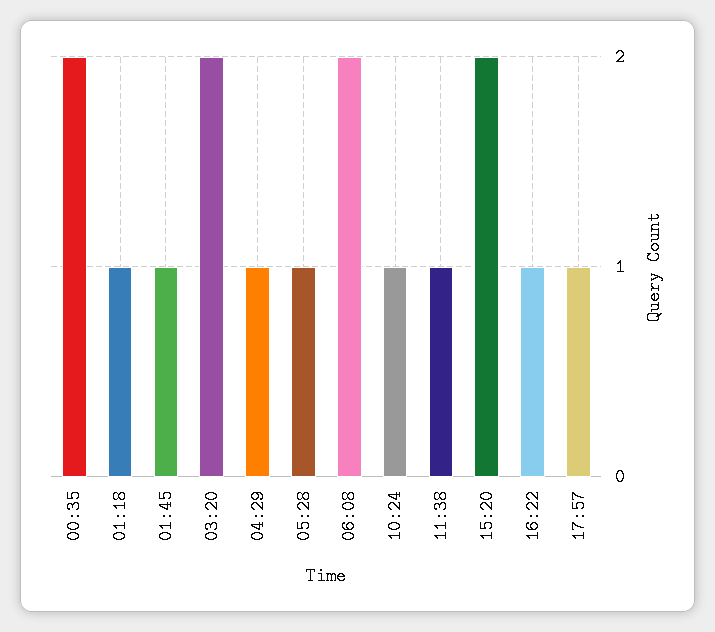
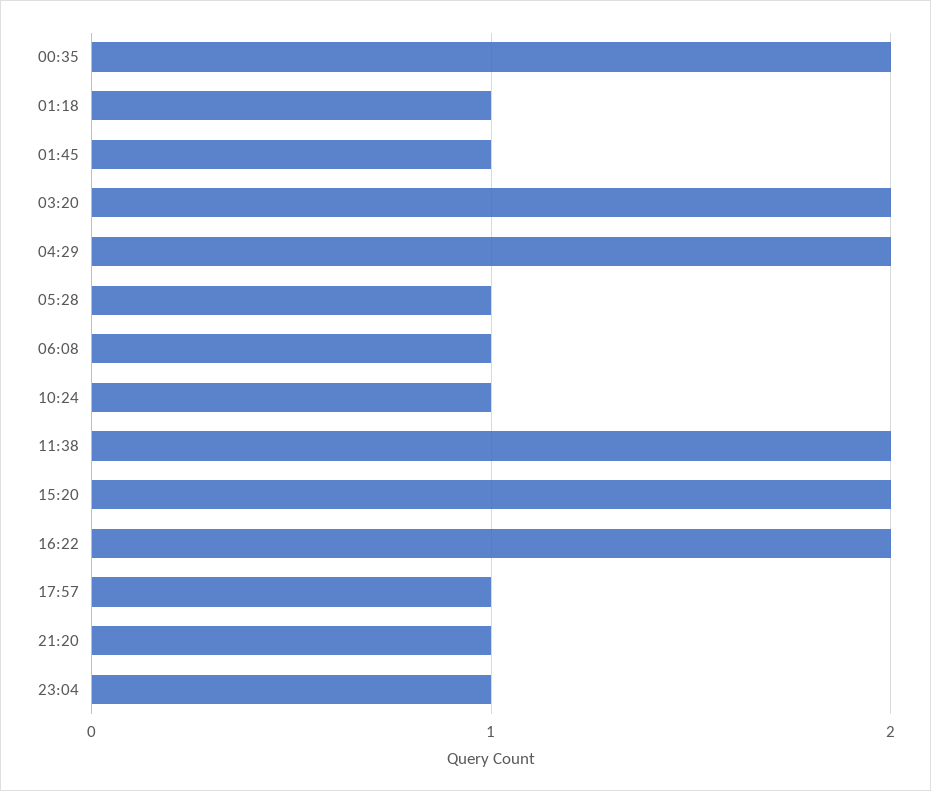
04:29: 1 -> 2
06:08: 2 -> 1
11:38: 1 -> 2
16:22: 1 -> 2
21:20: none -> 1
23:04: none -> 1

